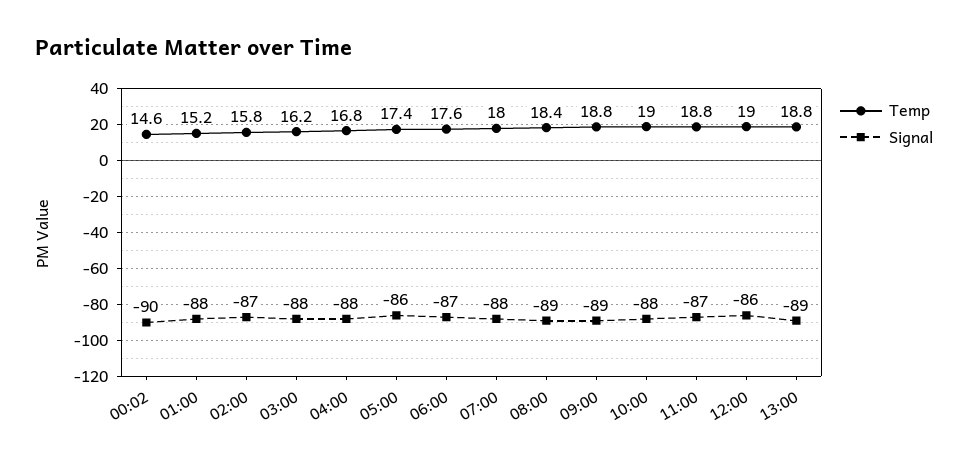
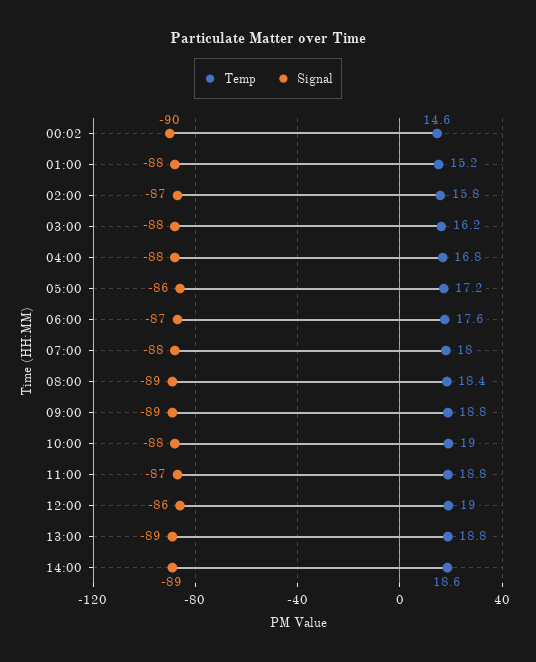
Temp, 05:00: 17.4 -> 17.2
Temp, 14:00: none -> 18.6
Signal, 14:00: none -> -89

